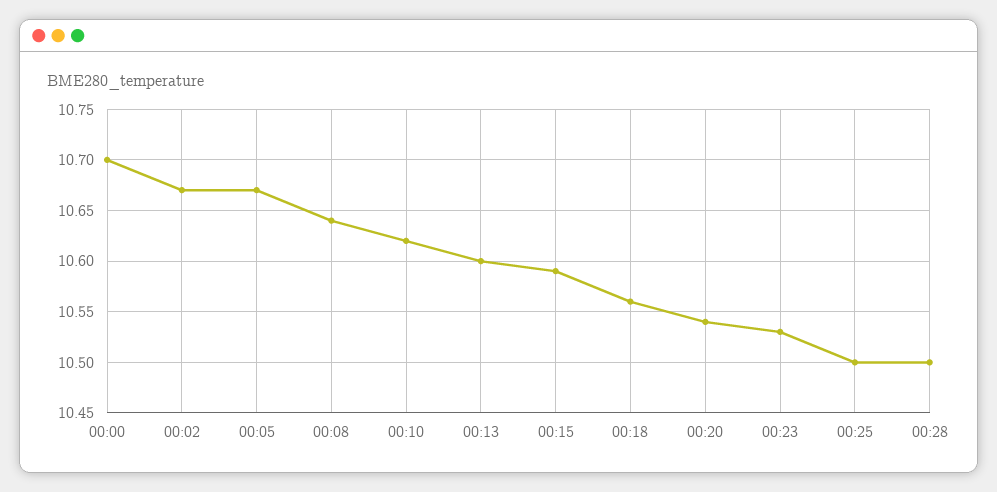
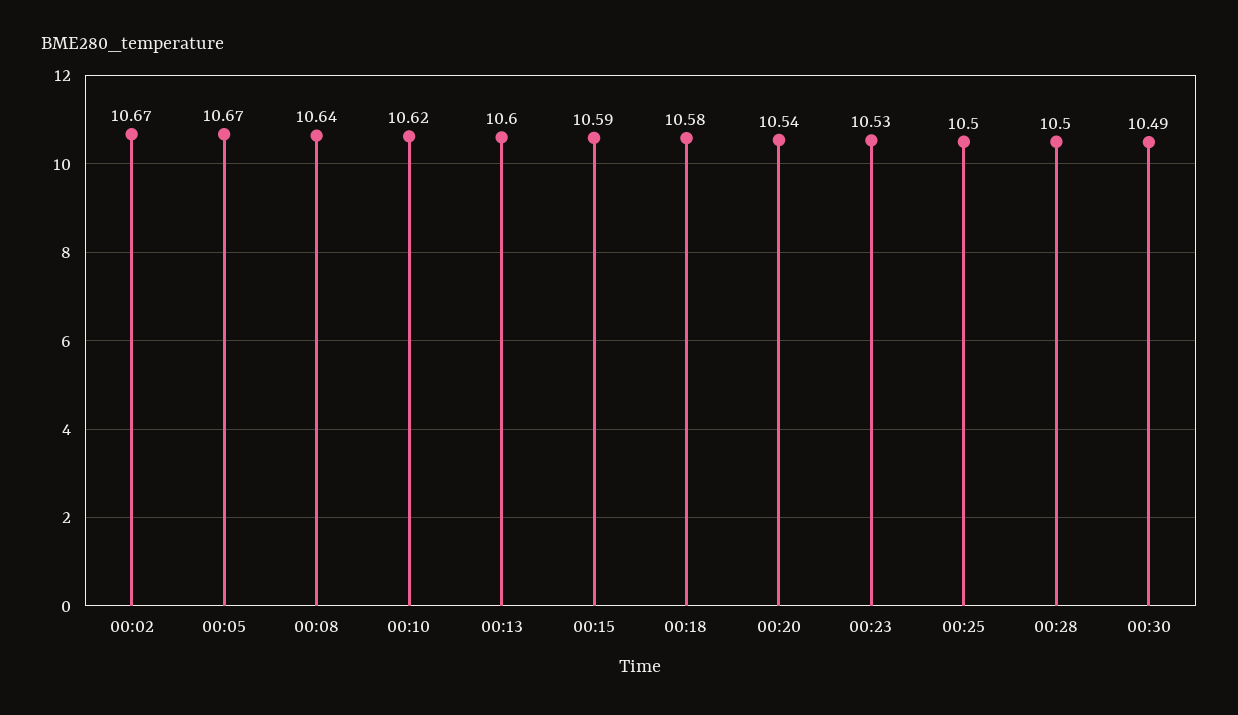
00:00: 10.7 -> none
00:18: 10.56 -> 10.58
00:30: none -> 10.49

